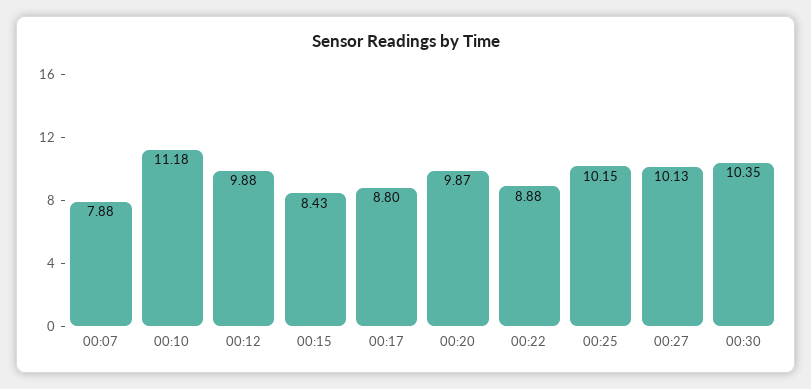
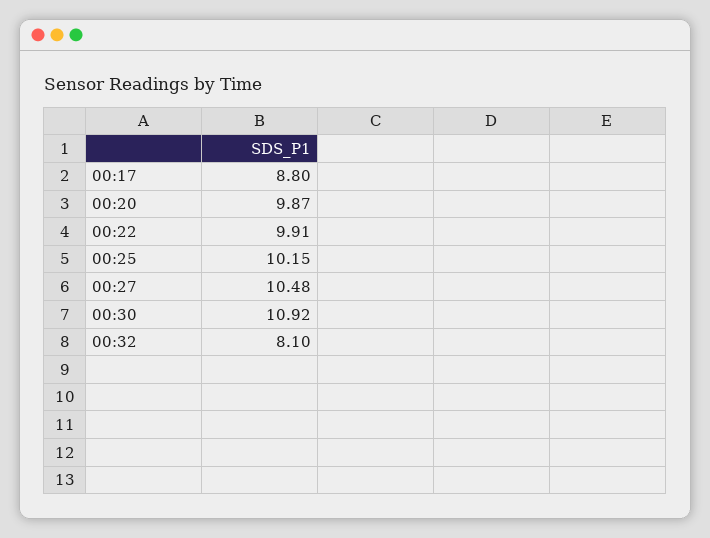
00:07: 7.88 -> none
00:10: 11.18 -> none
00:12: 9.88 -> none
00:15: 8.43 -> none
00:22: 8.88 -> 9.91
00:27: 10.13 -> 10.48
00:30: 10.35 -> 10.92
00:32: none -> 8.1

